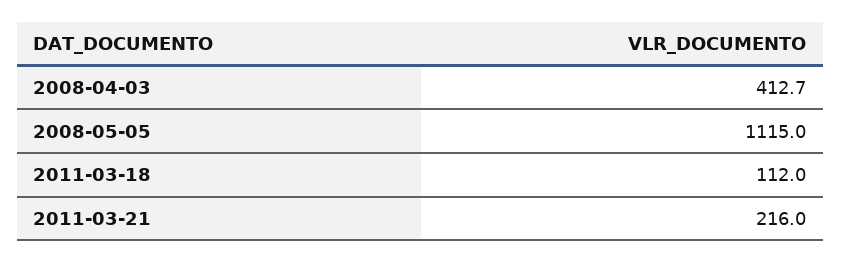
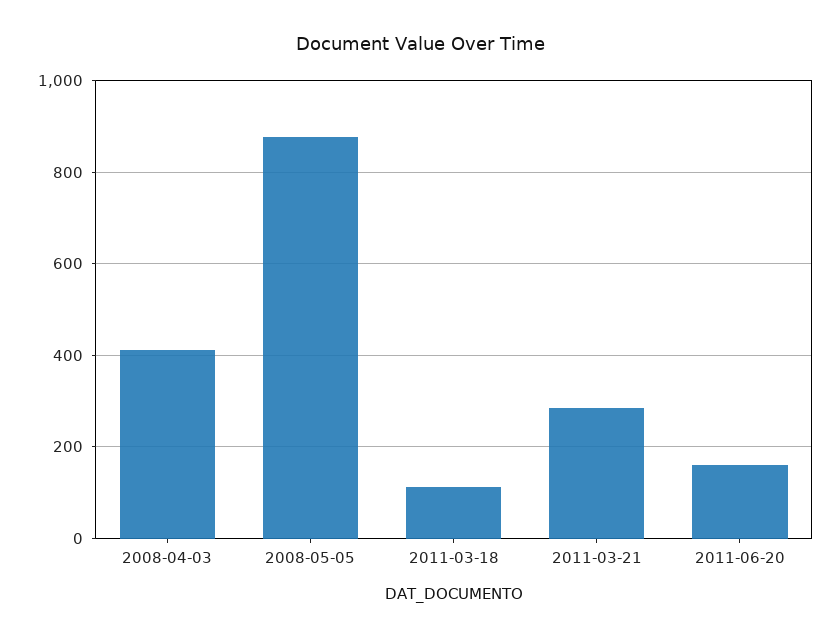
2008-05-05: 1115 -> 880
2011-03-21: 216 -> 280
2011-06-20: none -> 160

